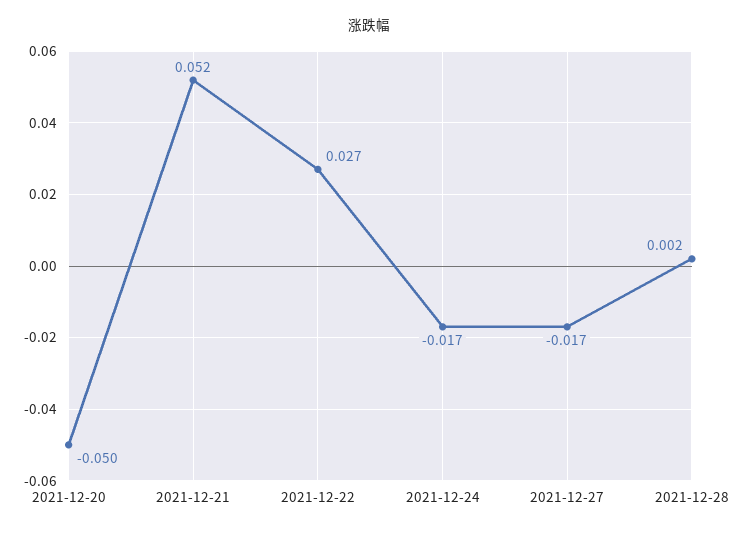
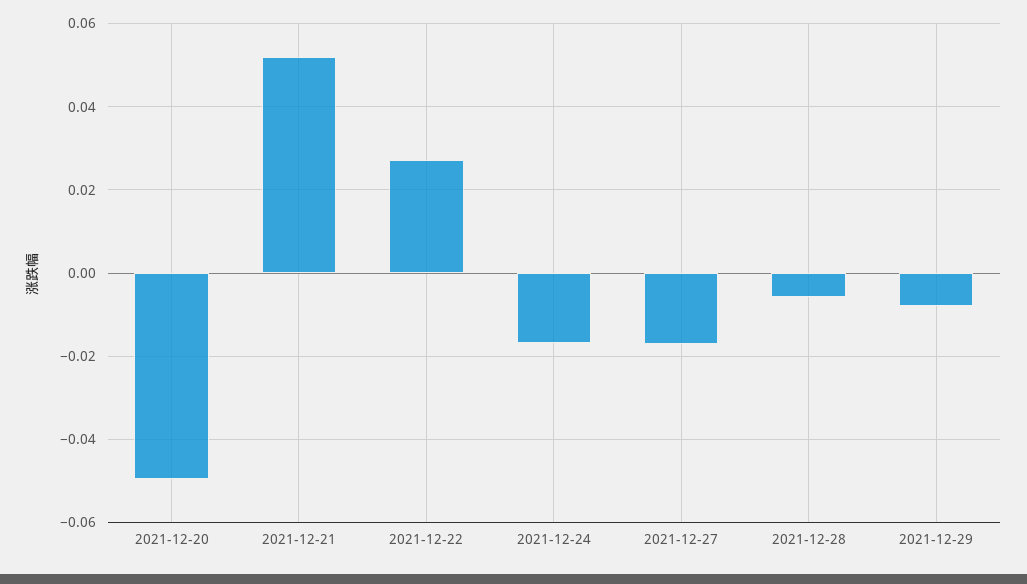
2021-12-28: 0.002 -> -0.006
2021-12-29: none -> -0.008

